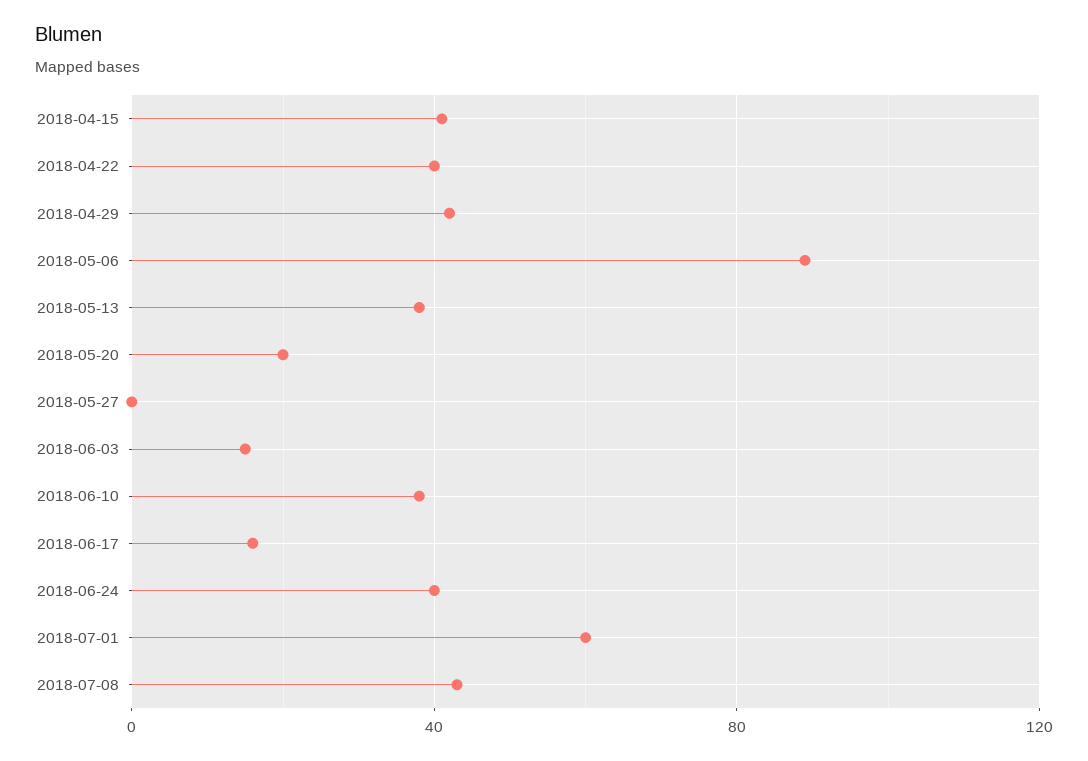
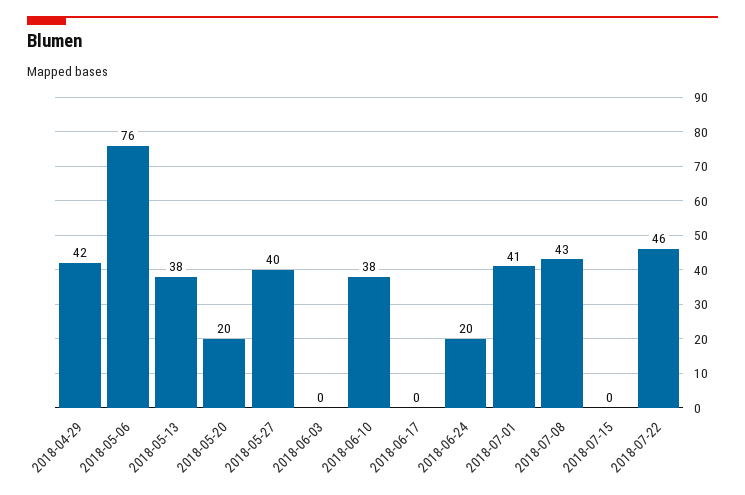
2018-04-15: 40 -> none
2018-04-22: 40 -> none
2018-05-06: 90 -> 76
2018-05-27: 0 -> 40
2018-06-03: 15 -> 0
2018-06-17: 15 -> 0
2018-06-24: 40 -> 20
2018-07-01: 60 -> 41
2018-07-15: none -> 0
2018-07-22: none -> 46

